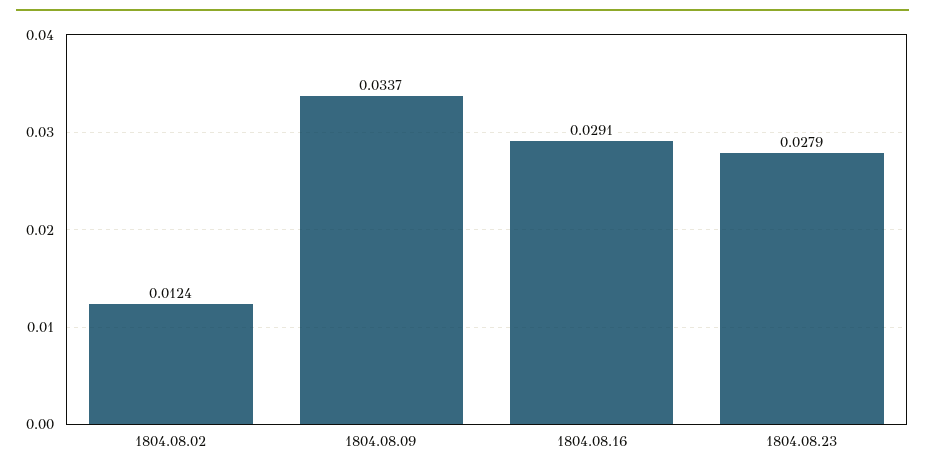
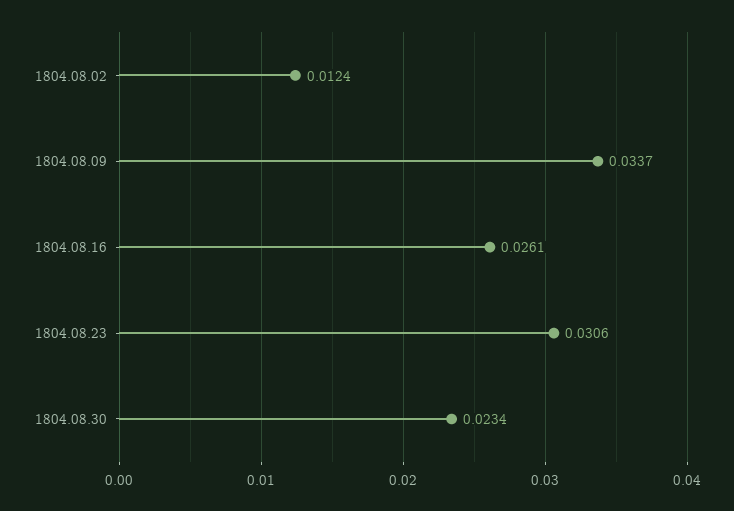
1804.08.16: 0.0291 -> 0.0261
1804.08.23: 0.0279 -> 0.0306
1804.08.30: none -> 0.0234

